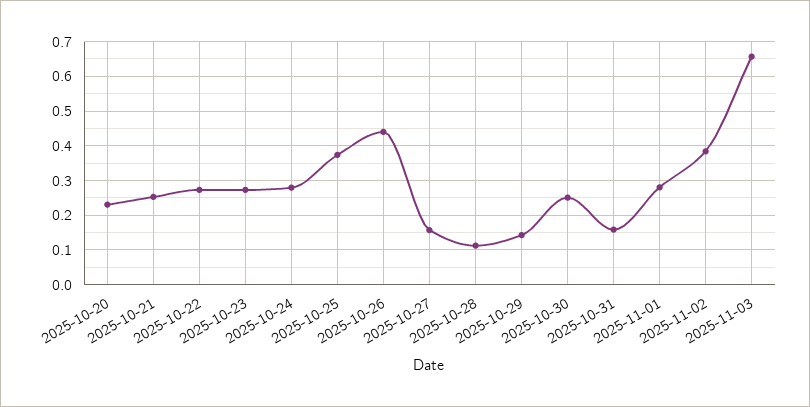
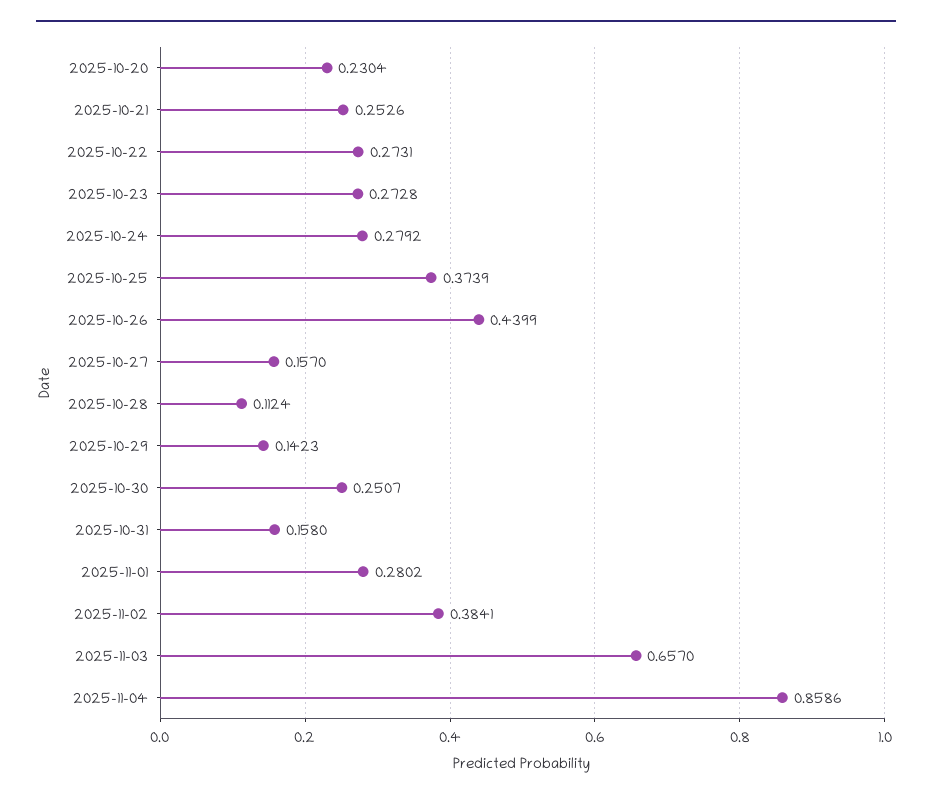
2025-11-04: none -> 0.8586

